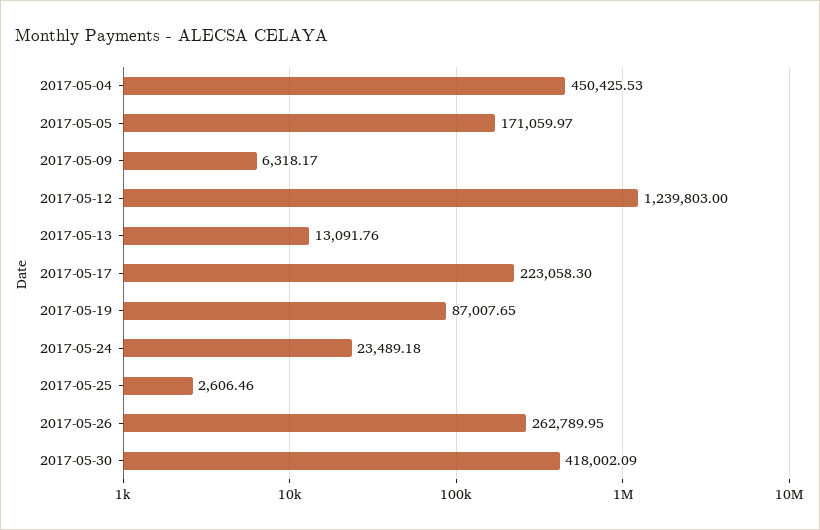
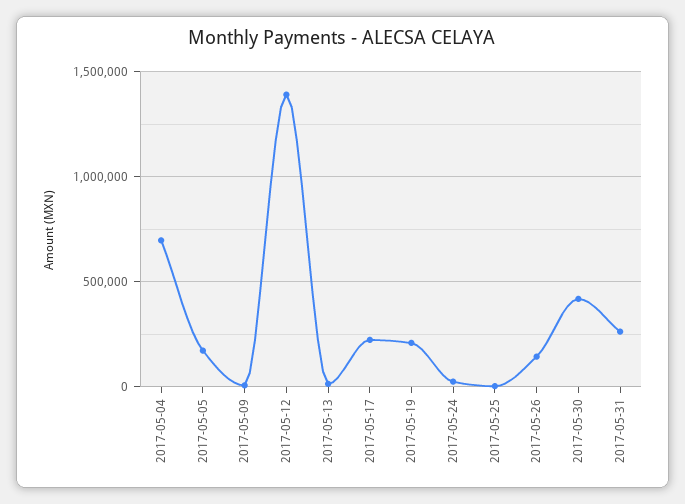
2017-05-04: 450425.53 -> 700000
2017-05-12: 1239803 -> 1400000
2017-05-19: 87007.65 -> 200000
2017-05-26: 262789.95 -> 150000
2017-05-31: none -> 250000

